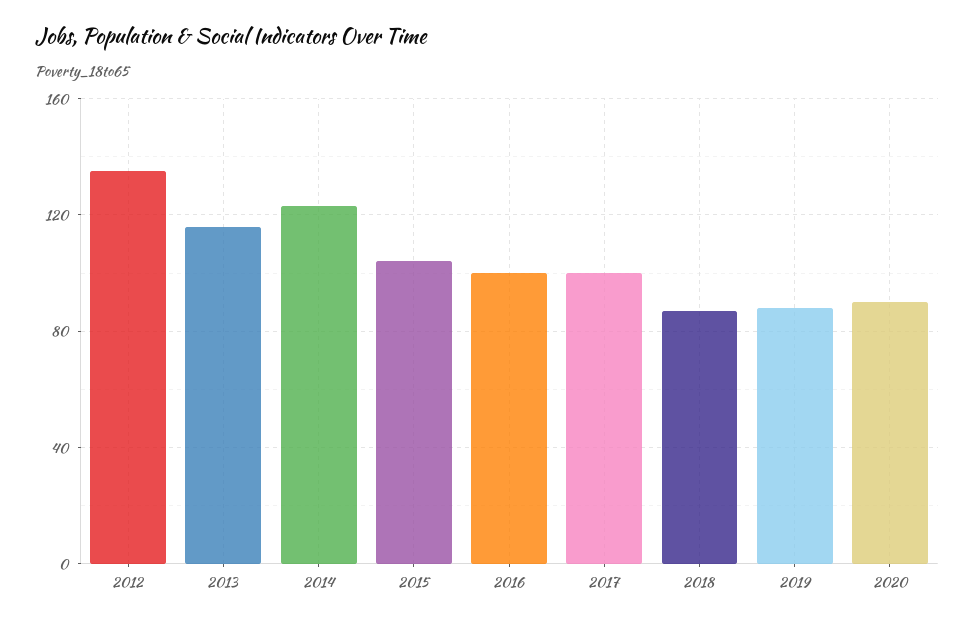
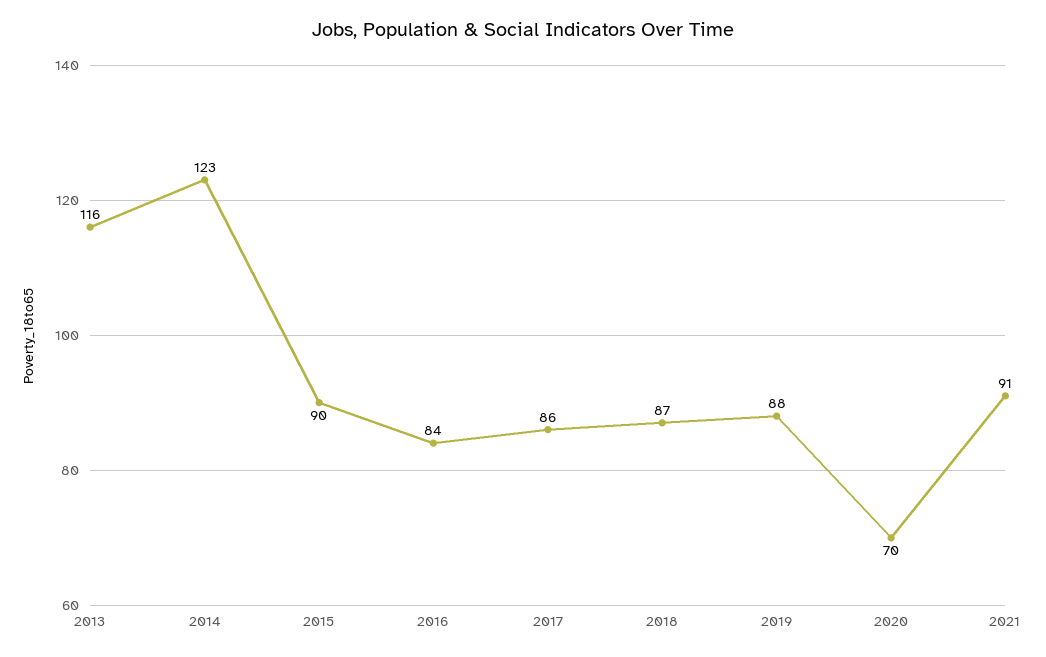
2012: 135 -> none
2015: 105 -> 90
2016: 100 -> 84
2017: 100 -> 86
2020: 90 -> 70
2021: none -> 91

